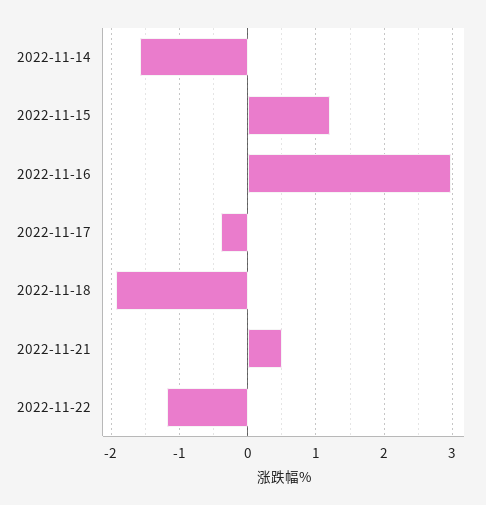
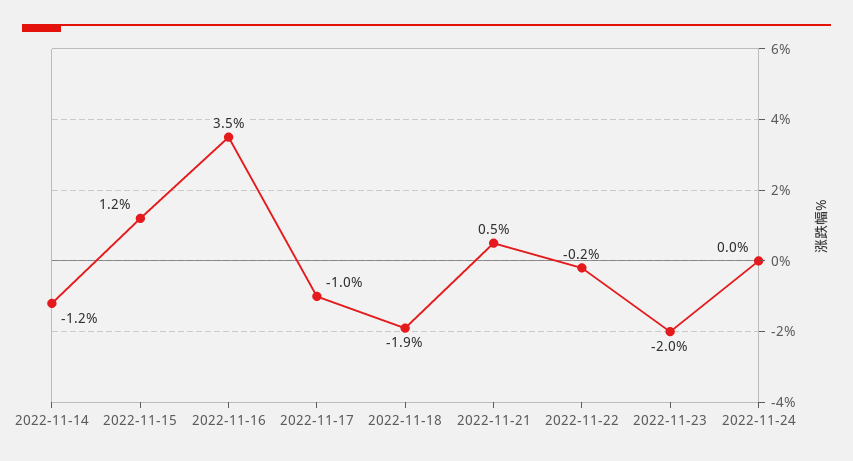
2022-11-14: -1.6 -> -1.2
2022-11-16: 3 -> 3.5
2022-11-17: -0.4 -> -1
2022-11-22: -1.2 -> -0.2
2022-11-23: none -> -2
2022-11-24: none -> 0

